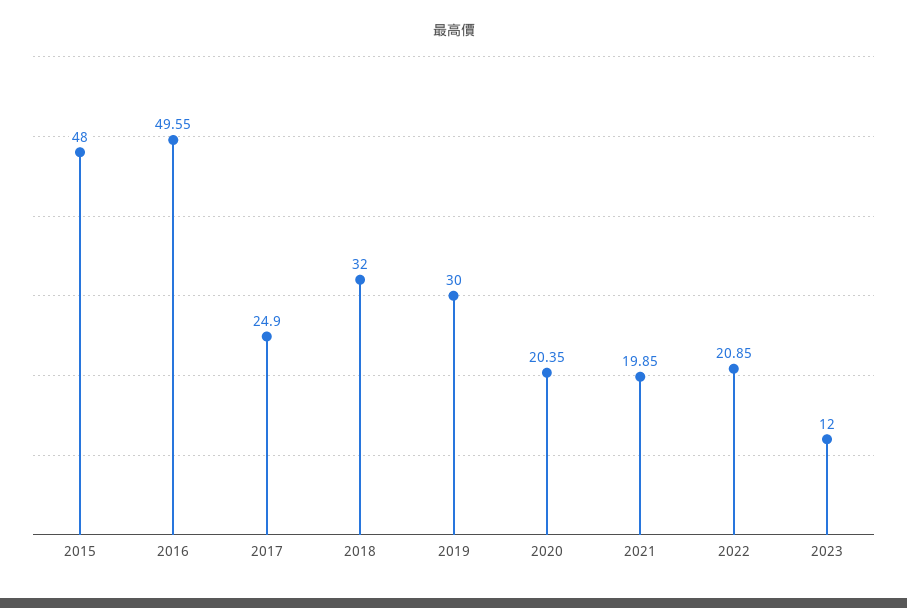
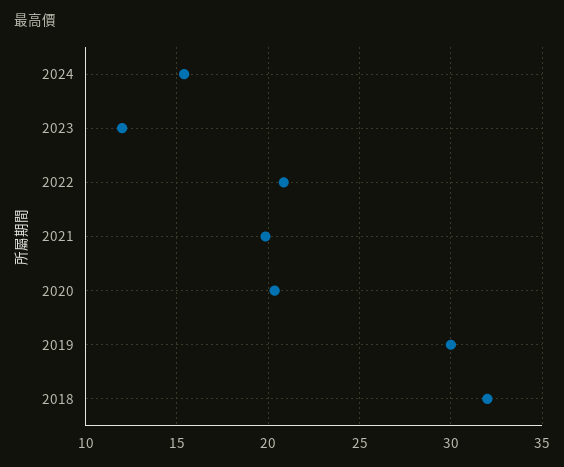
2015: 48 -> none
2016: 49.55 -> none
2017: 24.9 -> none
2024: none -> 15.5

